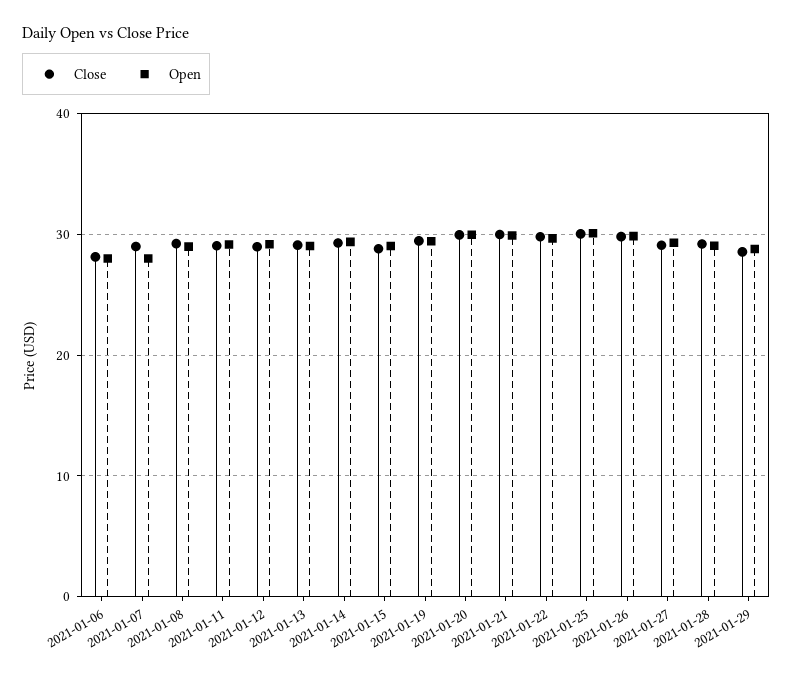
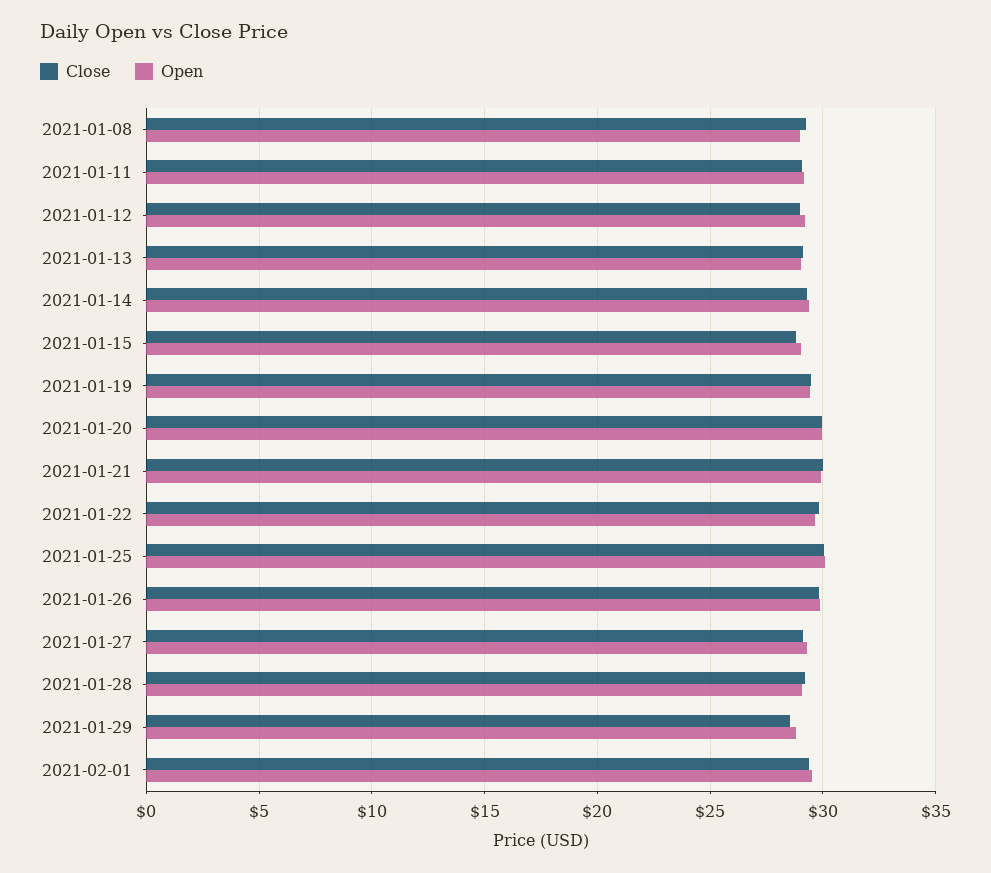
Close, 2021-01-06: 28 -> none
Open, 2021-01-06: 28 -> none
Close, 2021-01-07: 29 -> none
Open, 2021-01-07: 28 -> none
Close, 2021-02-01: none -> 29.5
Open, 2021-02-01: none -> 29.5

